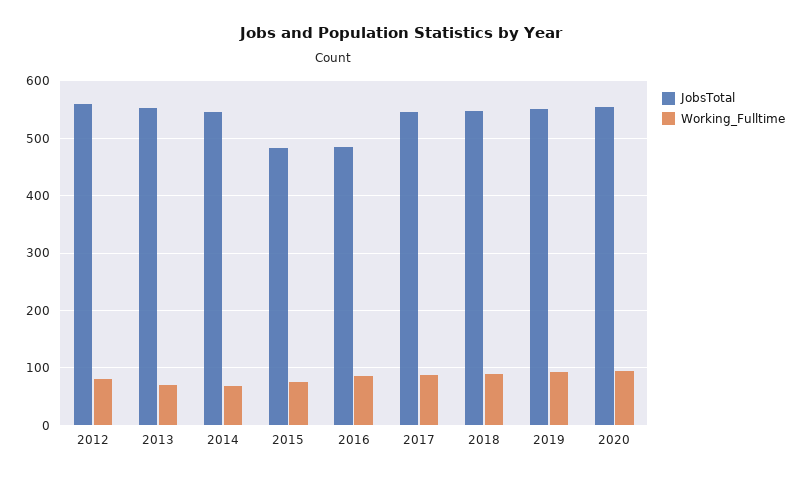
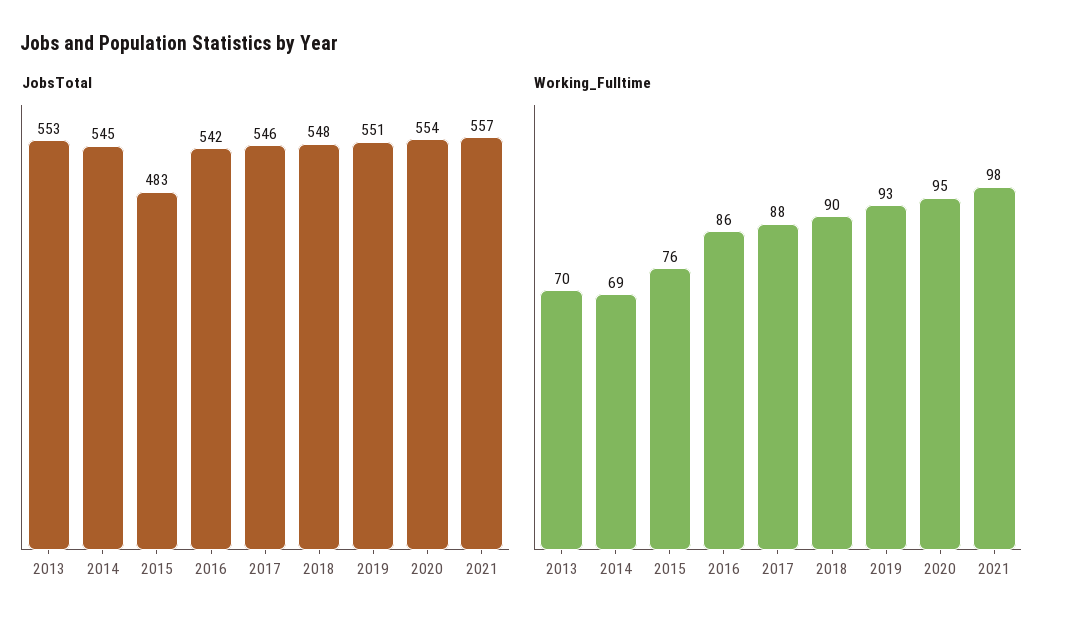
JobsTotal, 2012: 560 -> none
Working_Fulltime, 2012: 80 -> none
JobsTotal, 2016: 480 -> 542
JobsTotal, 2021: none -> 557
Working_Fulltime, 2021: none -> 98

